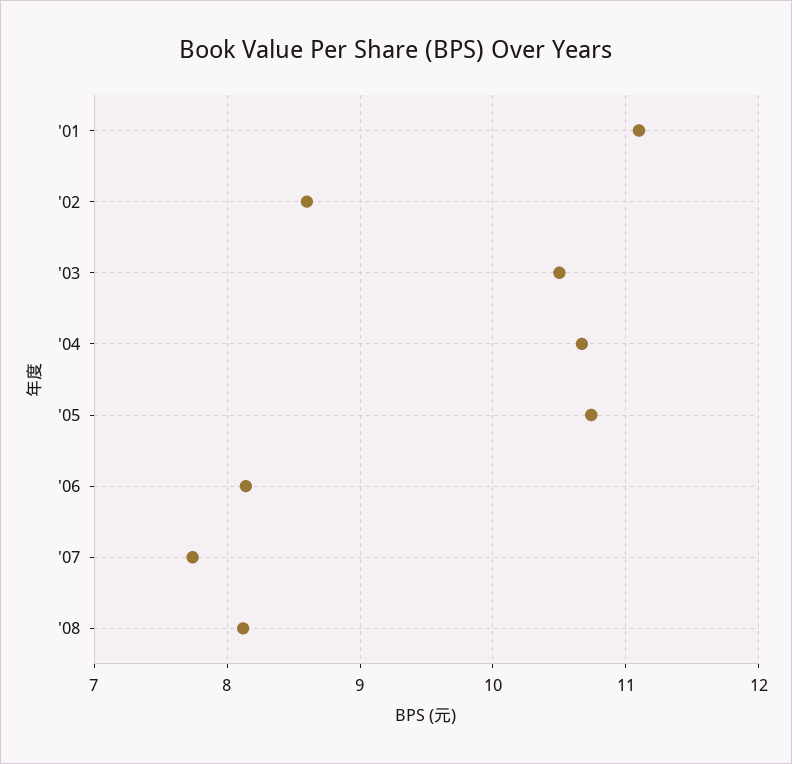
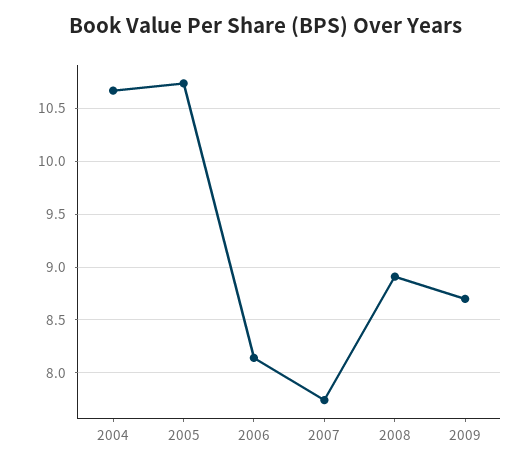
'01: 11.1 -> none
'02: 8.6 -> none
'03: 10.5 -> none
'08: 8.1 -> 8.9
2009: none -> 8.7

